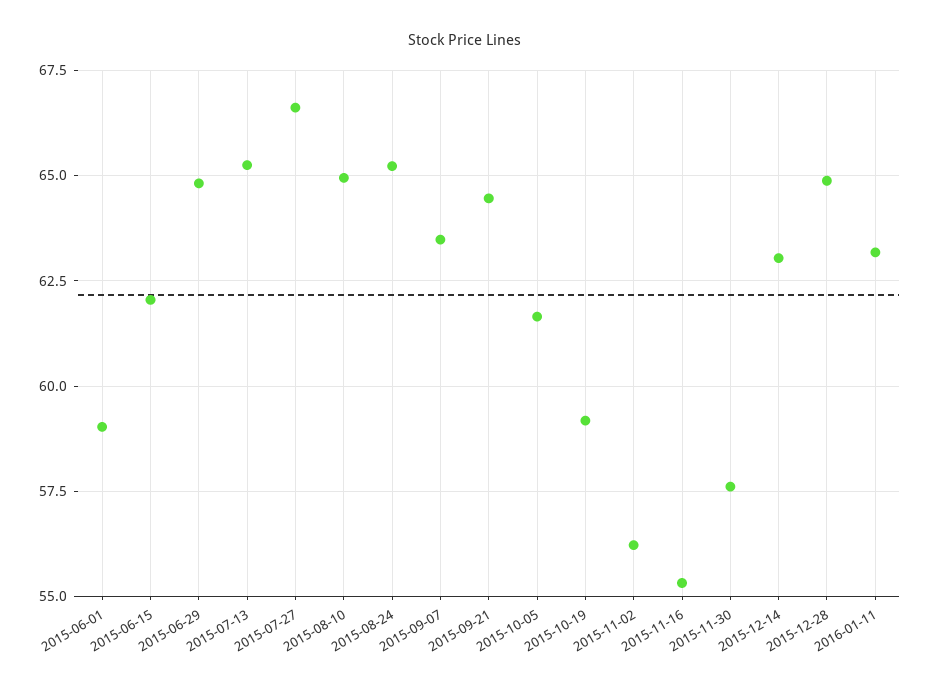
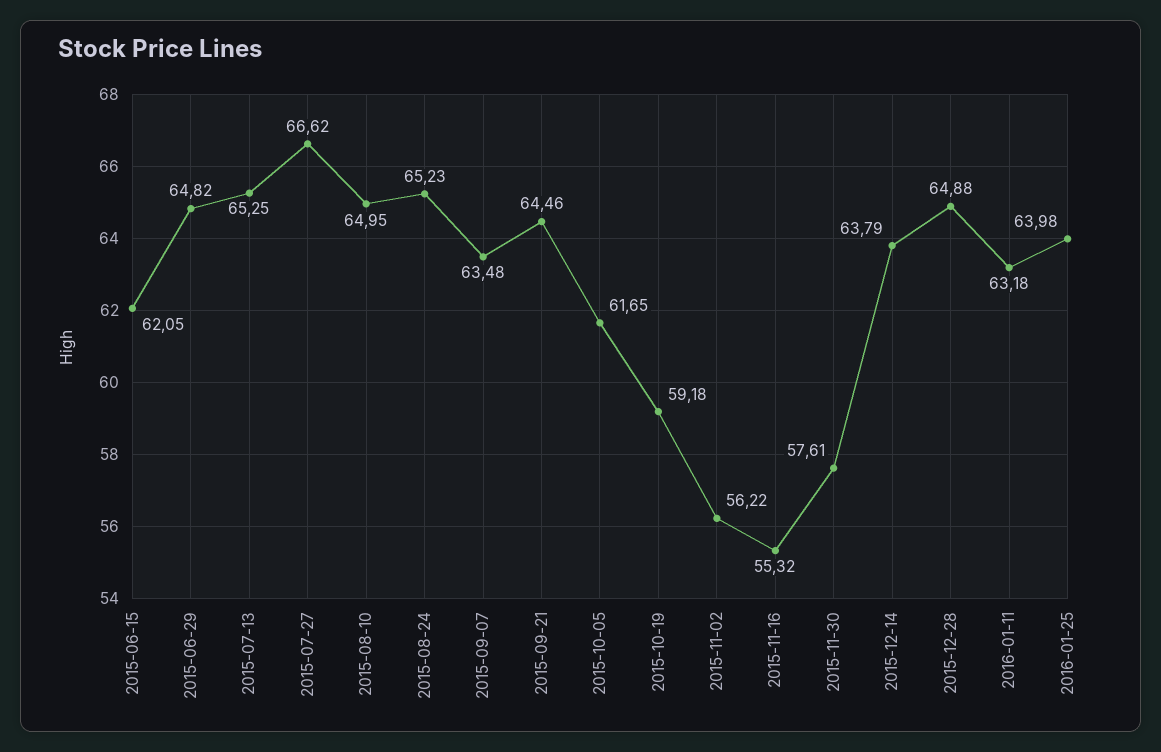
2015-06-01: 59 -> none
2015-12-14: 63 -> 63.79
2016-01-25: none -> 63.98

